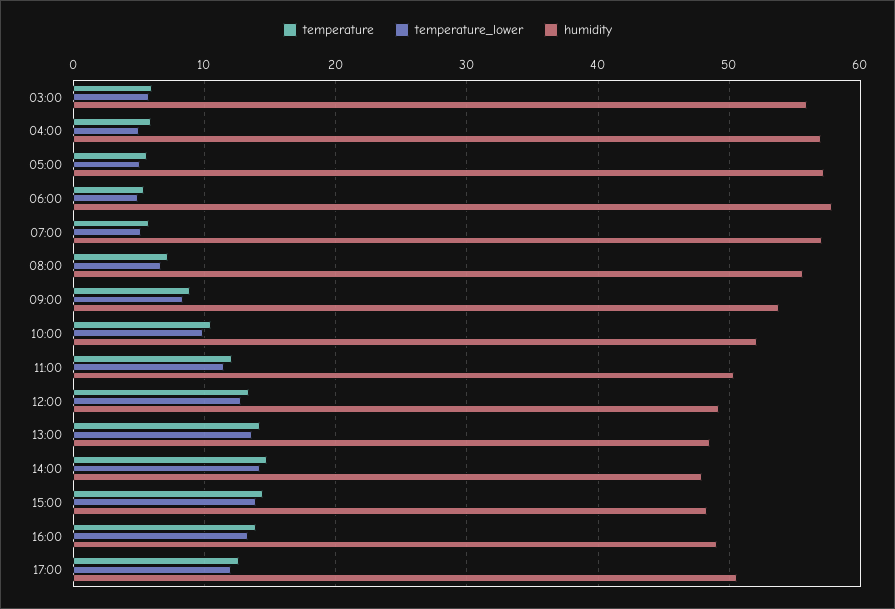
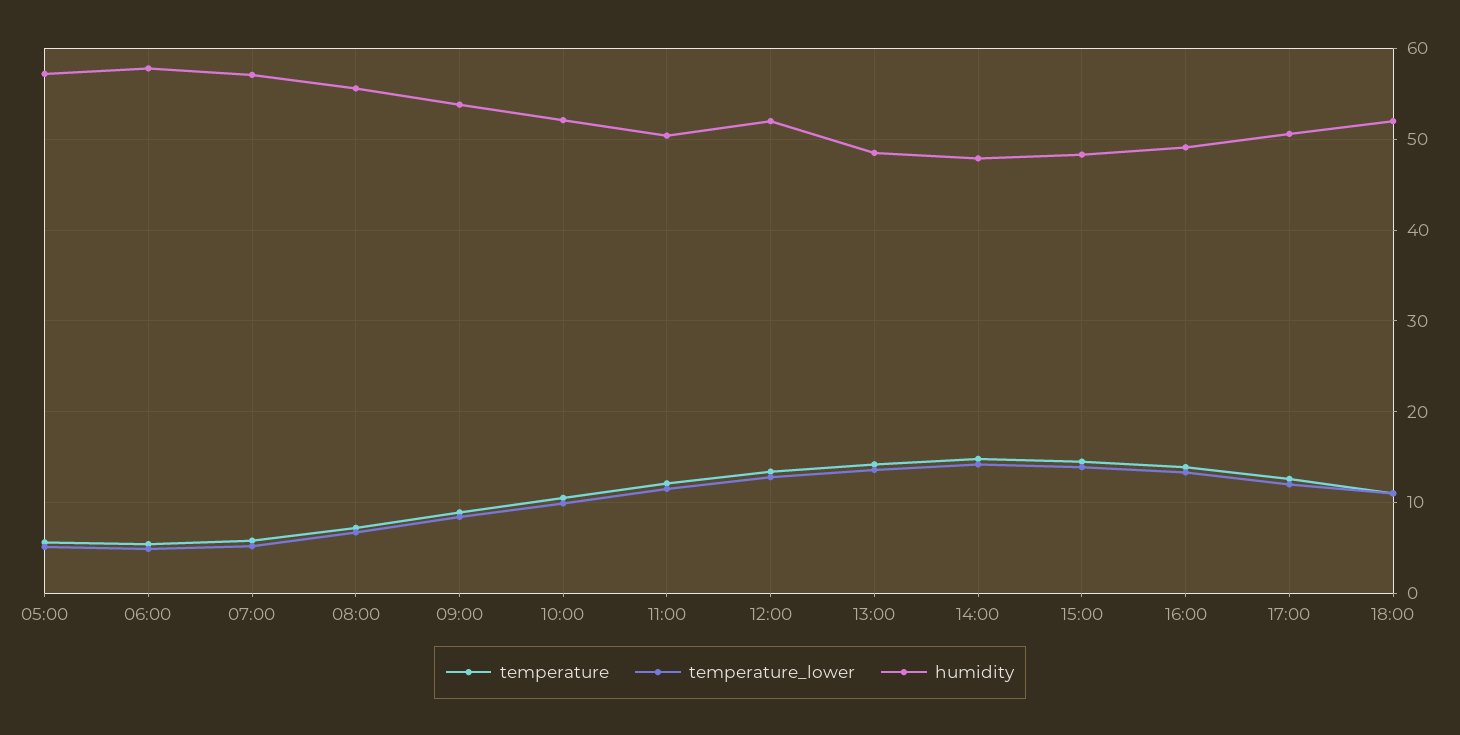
temperature, 03:00: 6 -> none
temperature_lower, 03:00: 6 -> none
humidity, 03:00: 56 -> none
temperature, 04:00: 6 -> none
temperature_lower, 04:00: 5 -> none
humidity, 04:00: 57 -> none
humidity, 12:00: 49 -> 52
temperature, 18:00: none -> 11
temperature_lower, 18:00: none -> 11
humidity, 18:00: none -> 52

